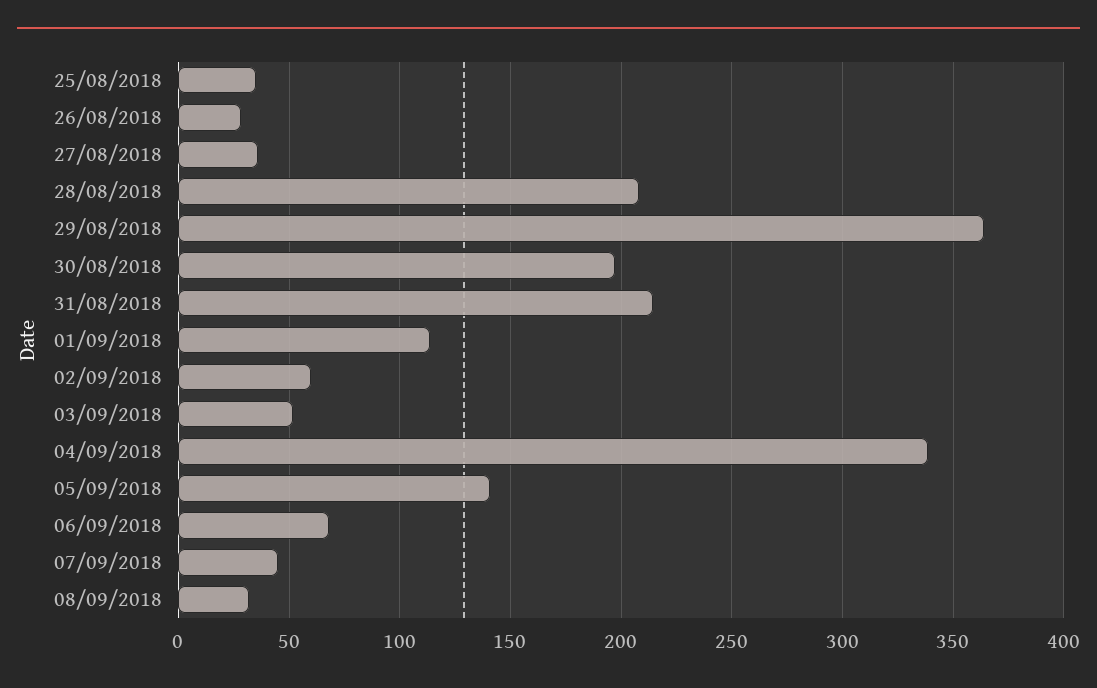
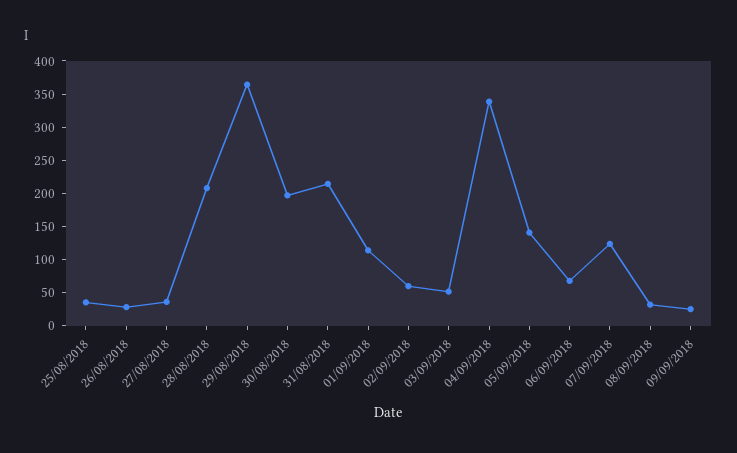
07/09/2018: 45 -> 125
09/09/2018: none -> 25

